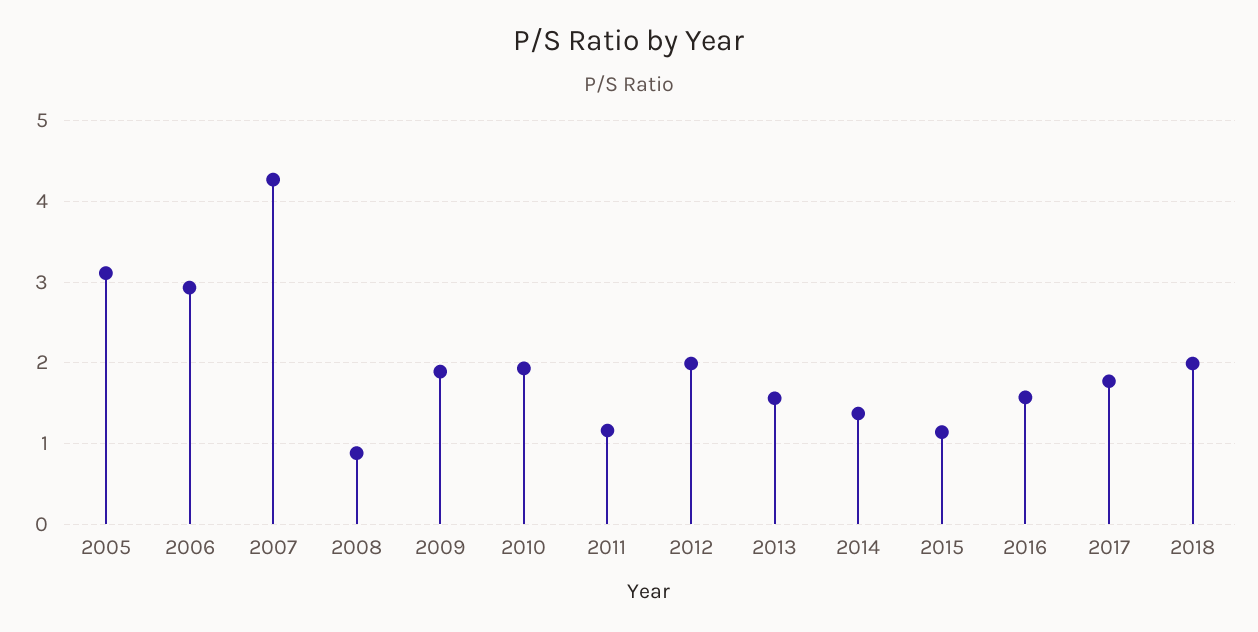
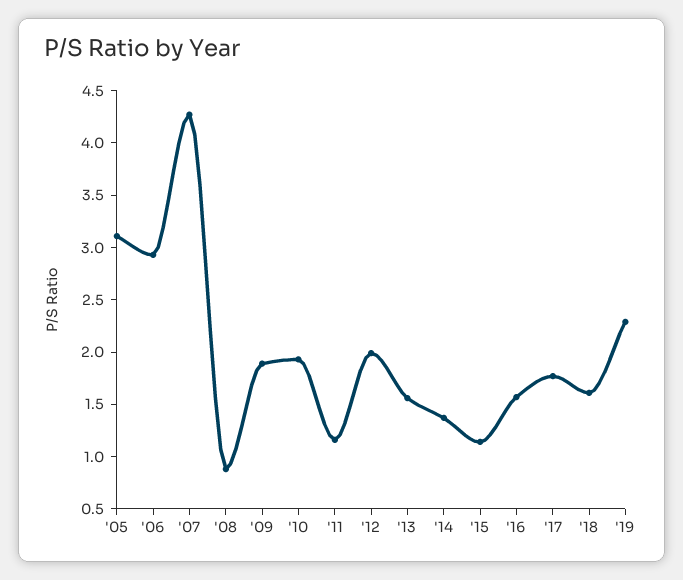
2018: 2 -> 1.6
'19: none -> 2.3

